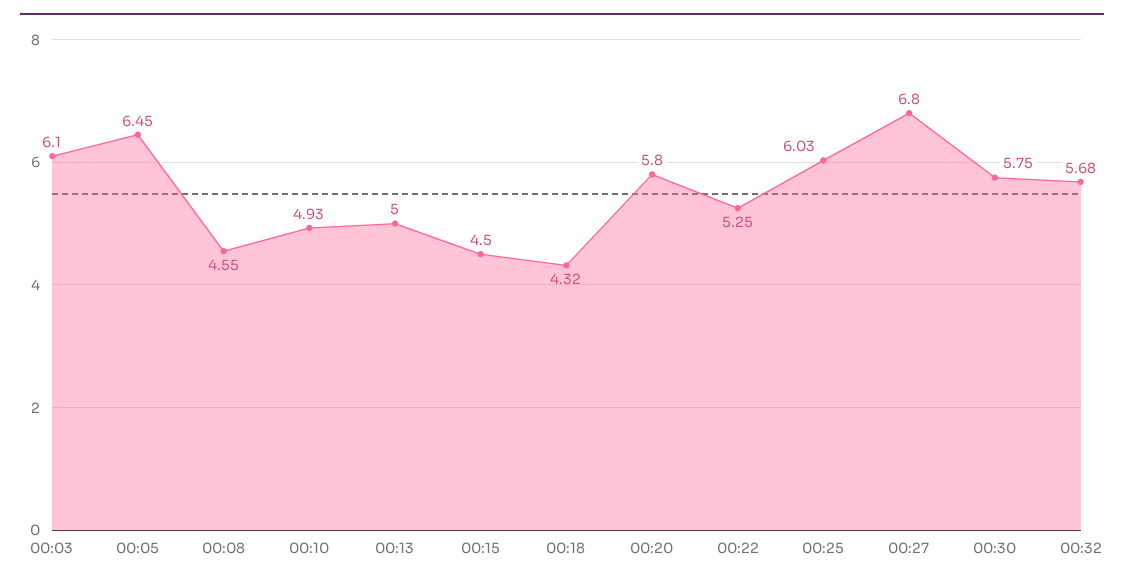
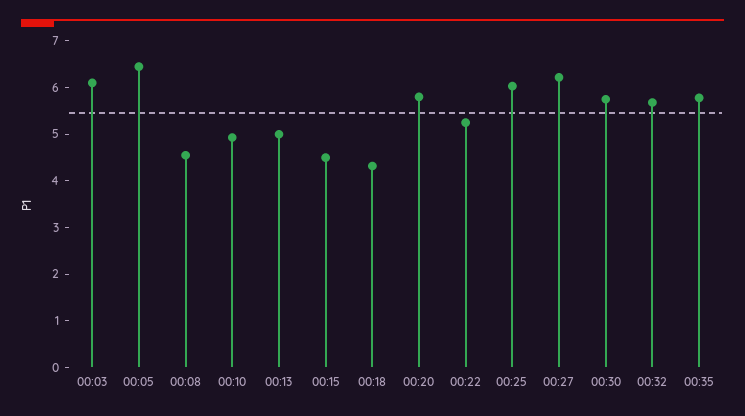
00:27: 6.8 -> 6.2
00:35: none -> 5.8

